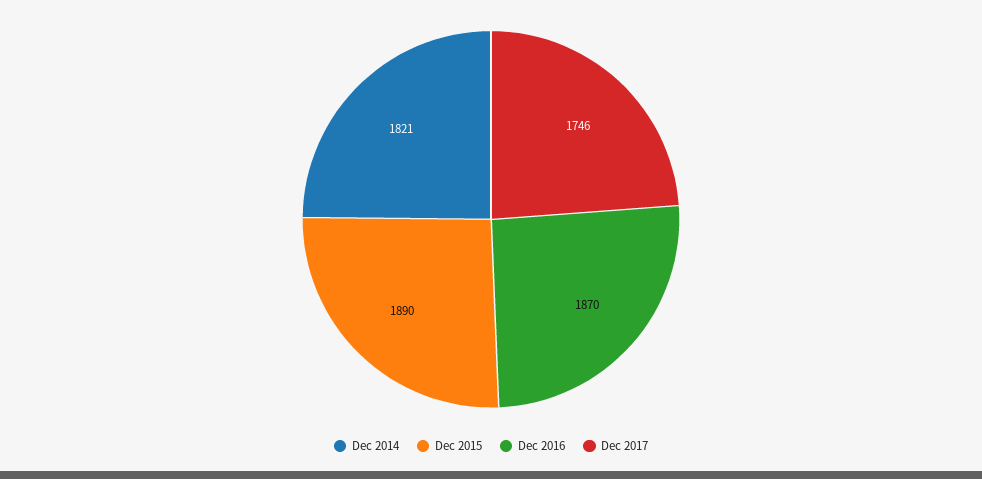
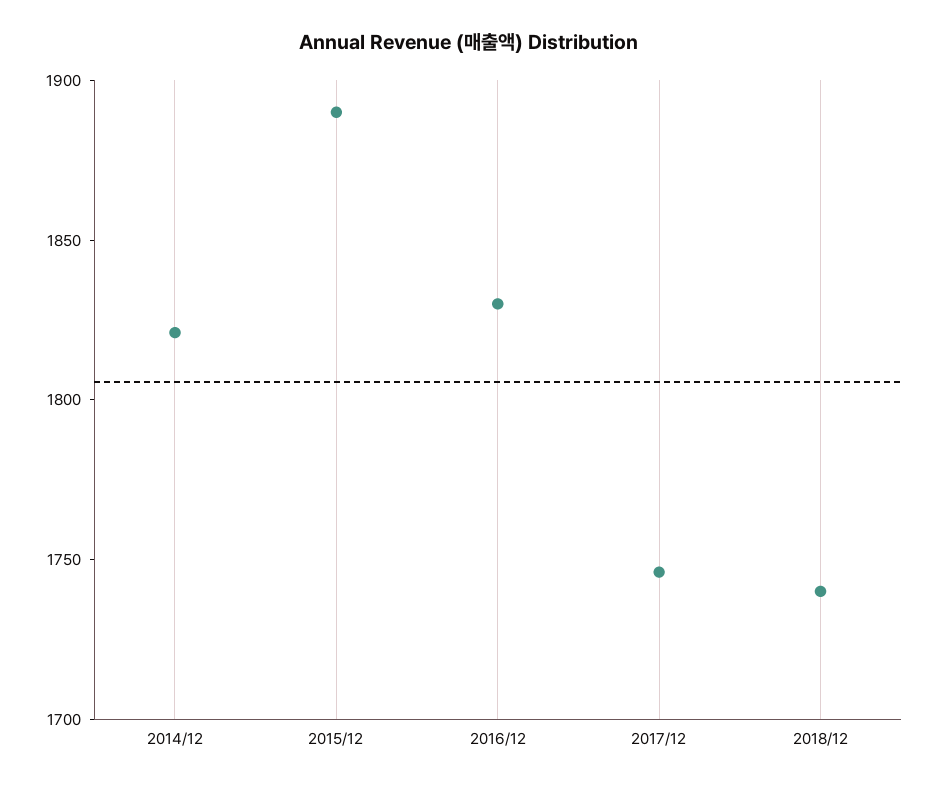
Dec 2016: 1870 -> 1830
2018/12: none -> 1740

